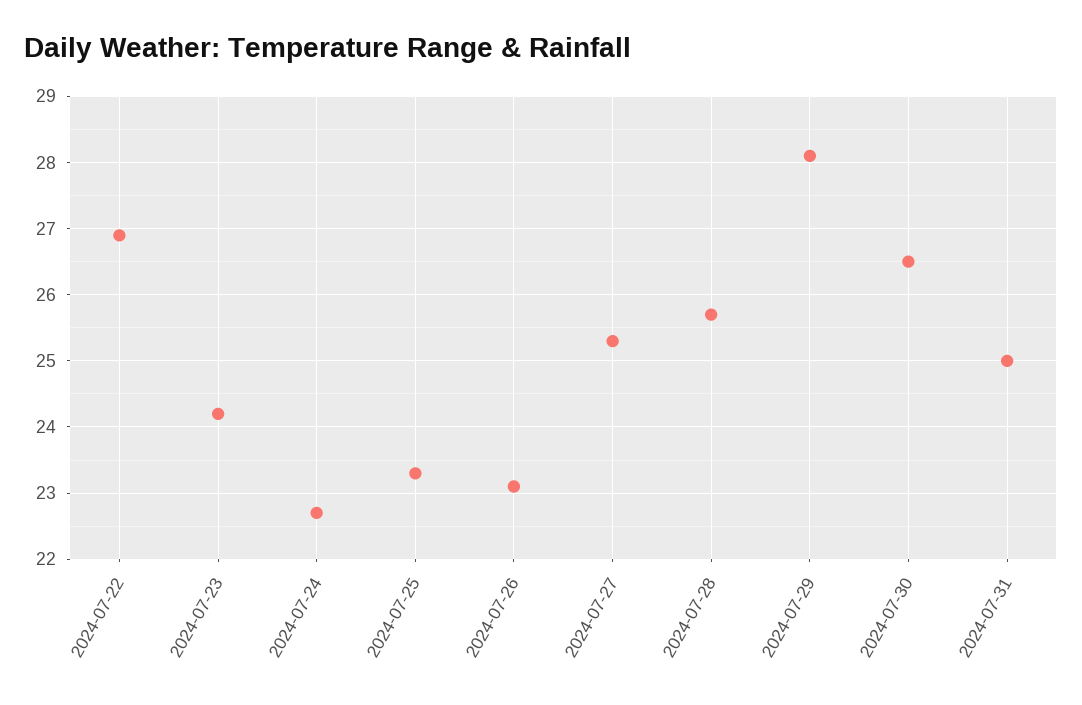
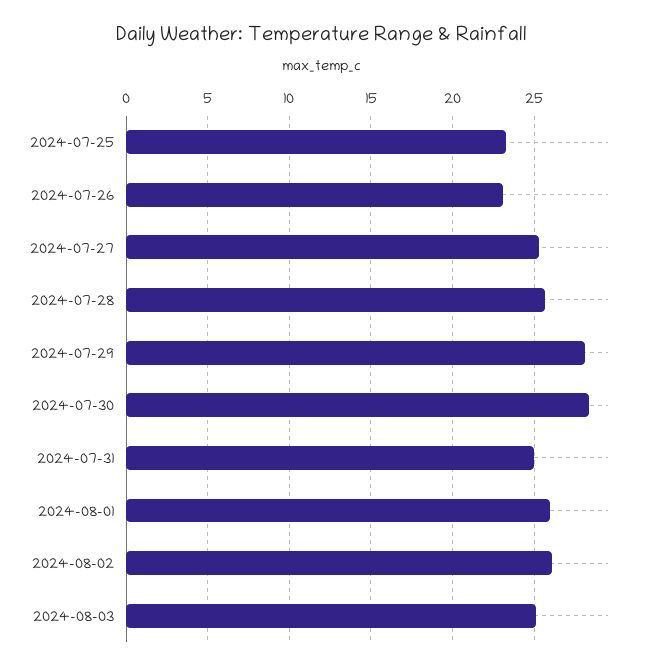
2024-07-22: 26.9 -> none
2024-07-23: 24.2 -> none
2024-07-24: 22.7 -> none
2024-07-30: 26.5 -> 28.5
2024-08-01: none -> 26
2024-08-02: none -> 26
2024-08-03: none -> 25

